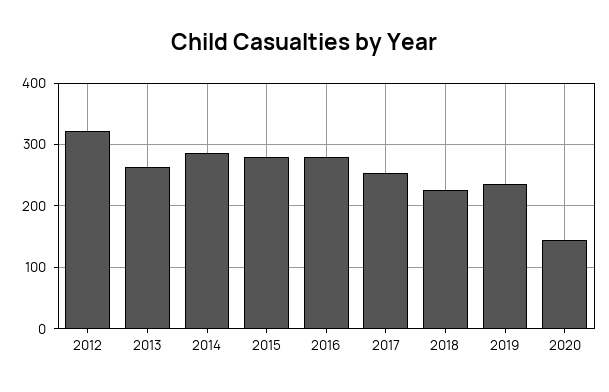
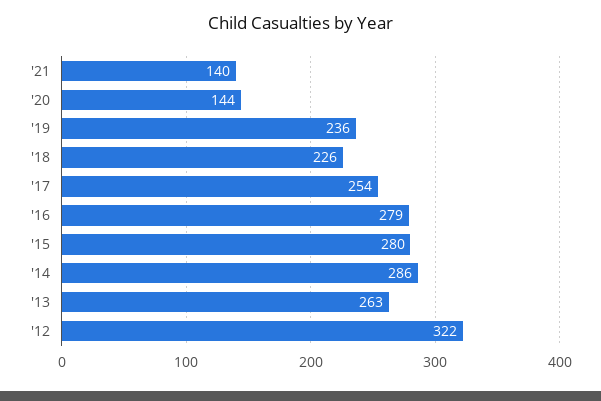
'21: none -> 140

